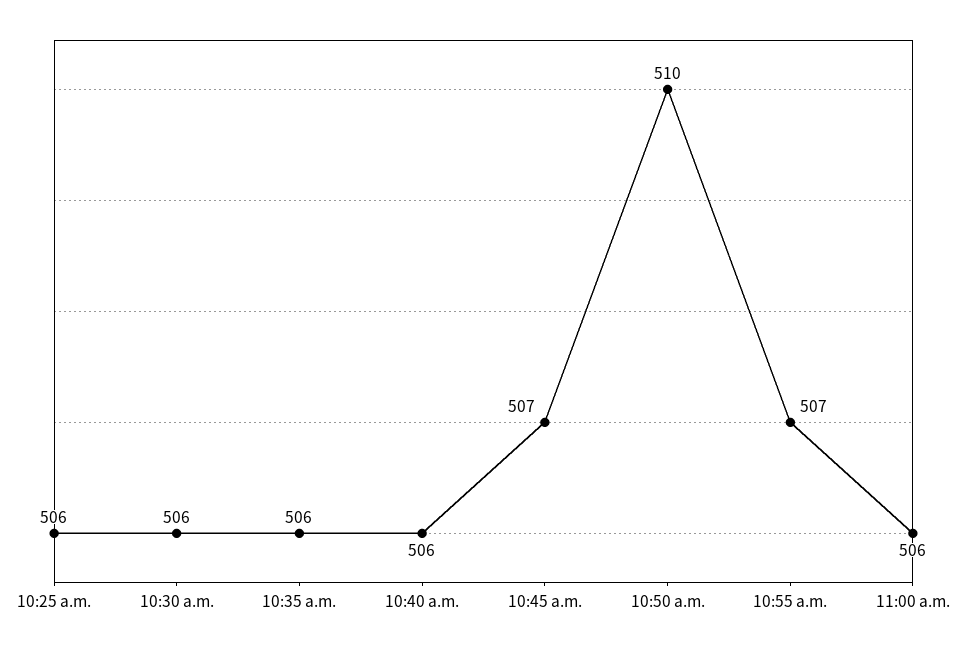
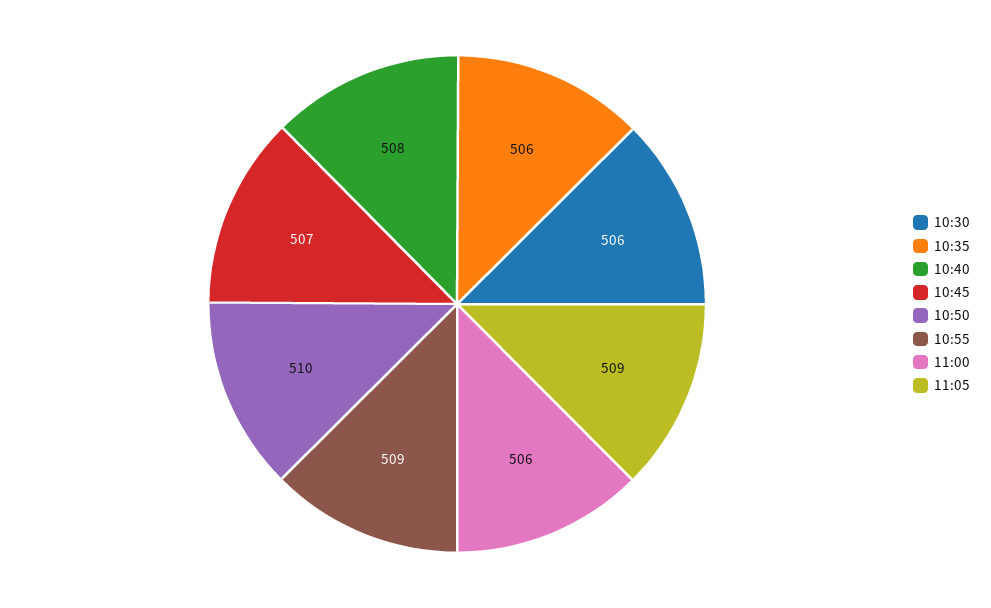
10:25 a.m.: 506 -> none
10:40 a.m.: 506 -> 508
10:55 a.m.: 507 -> 509
11:05: none -> 509

